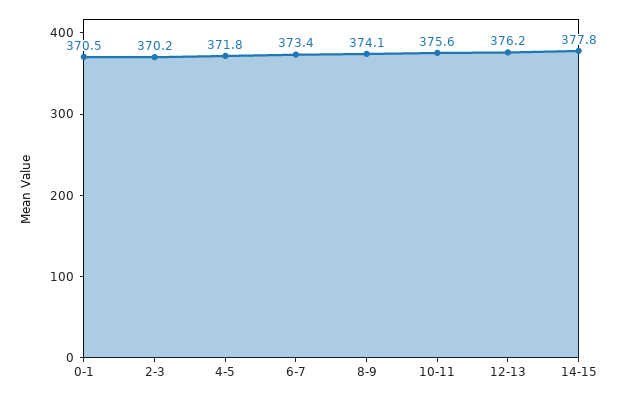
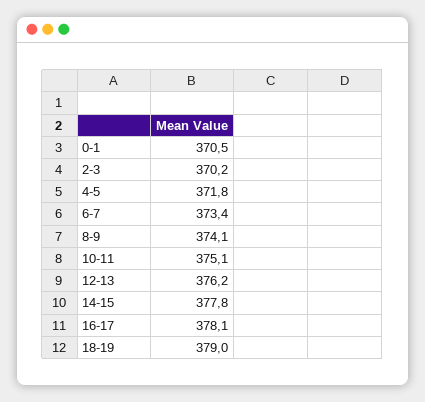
10-11: 375.6 -> 375.1
16-17: none -> 378.1
18-19: none -> 379

